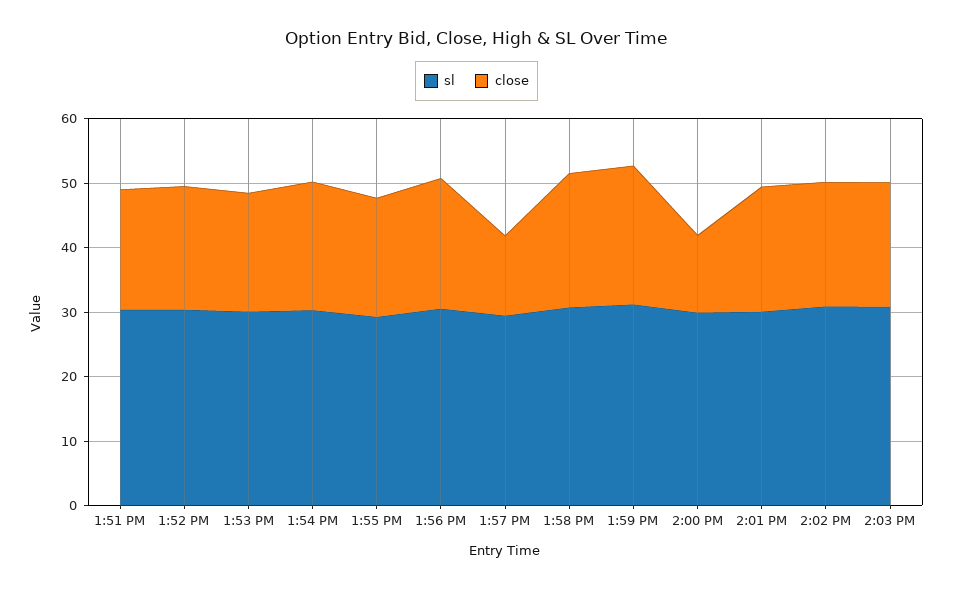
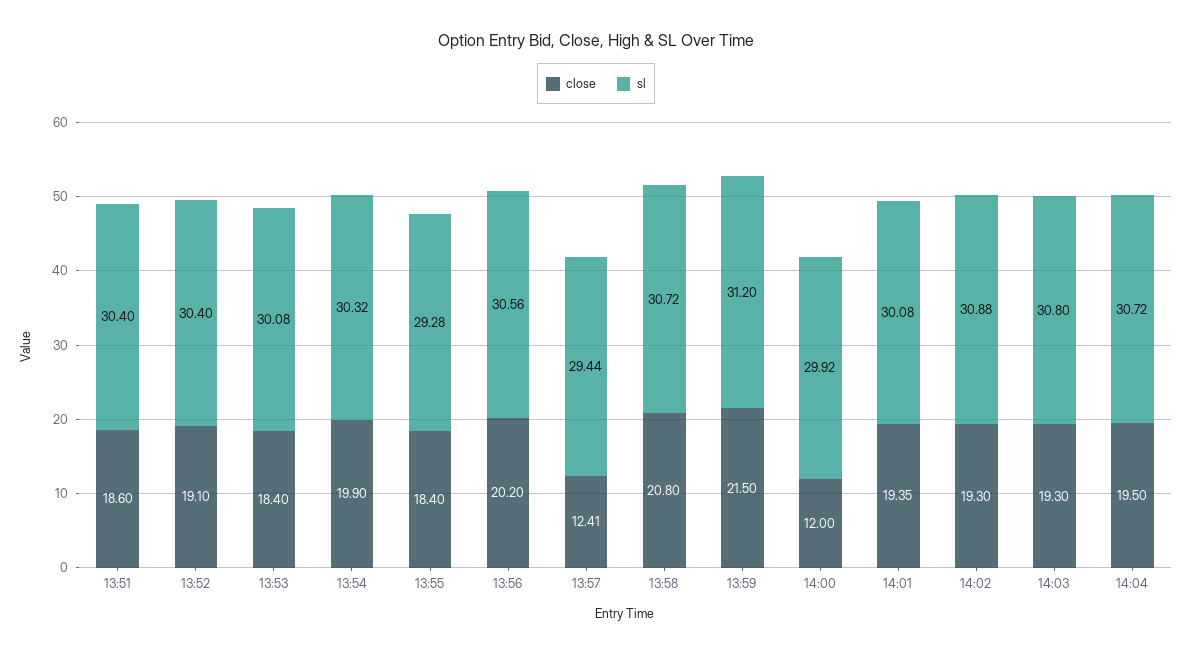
close, 14:04: none -> 19.5
sl, 14:04: none -> 30.72

